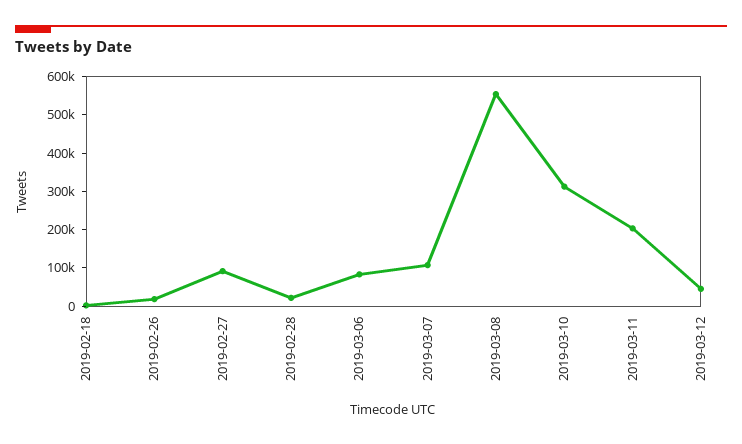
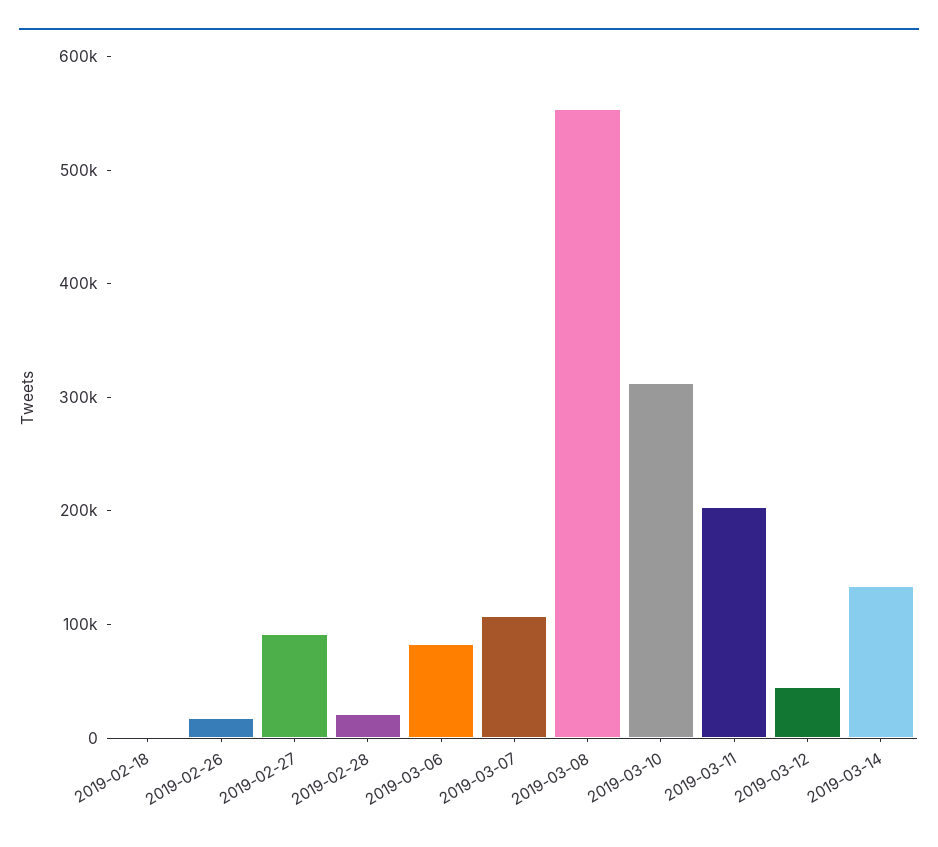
2019-03-14: none -> 140000

